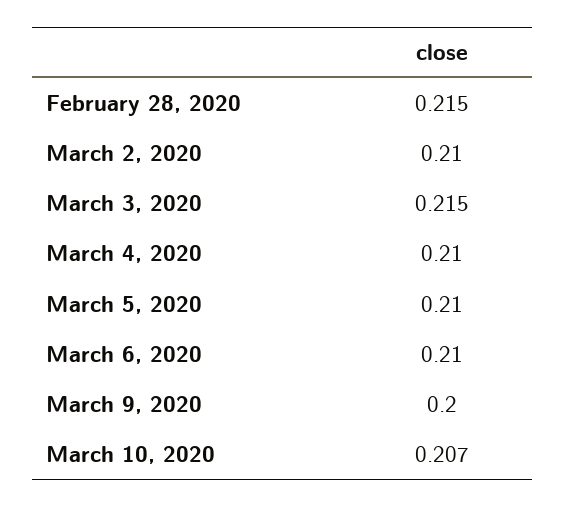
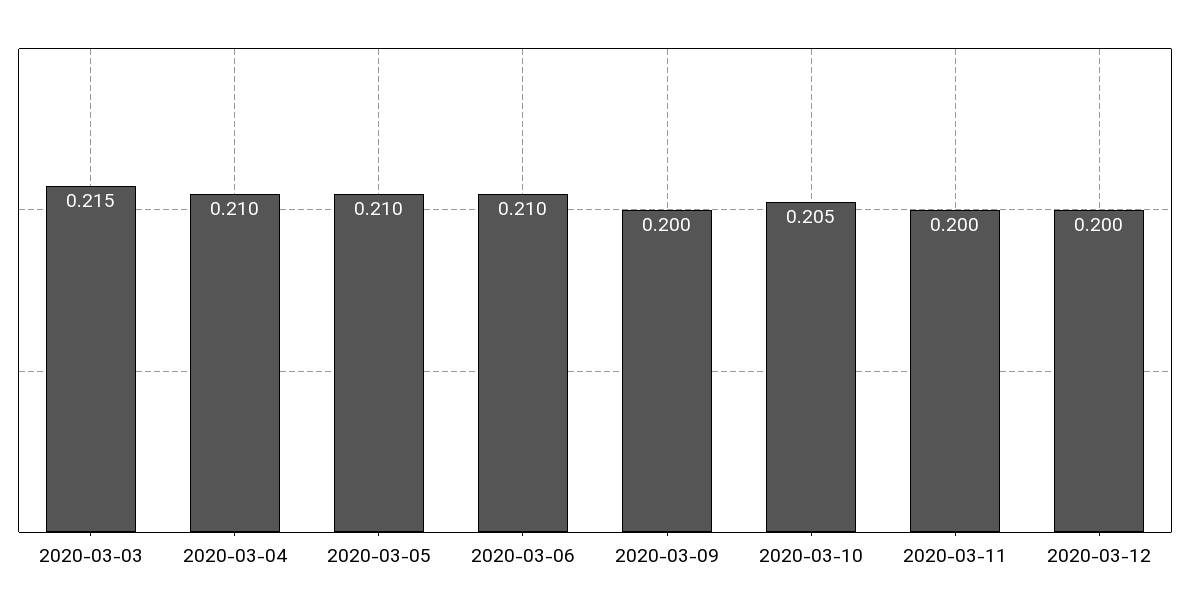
February 28, 2020: 0.215 -> none
March 2, 2020: 0.21 -> none
March 10, 2020: 0.207 -> 0.205
2020-03-11: none -> 0.2
2020-03-12: none -> 0.2

